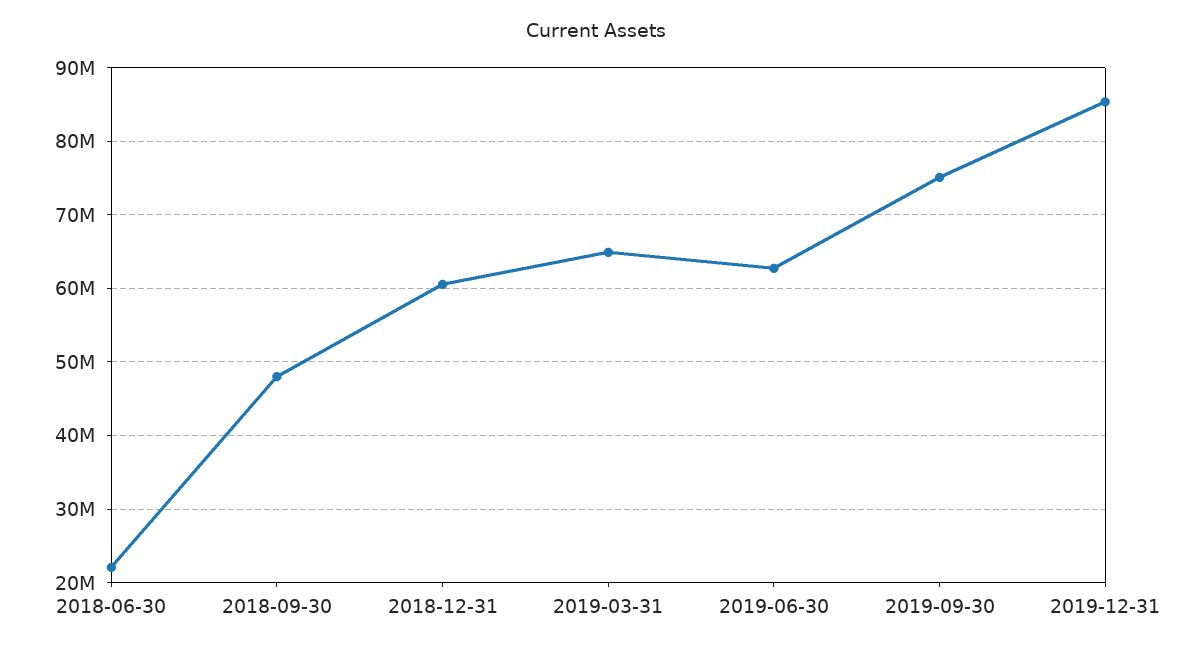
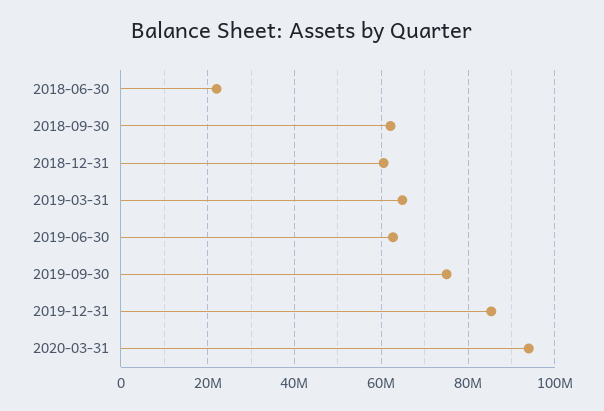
2018-09-30: 48000000 -> 62000000
2020-03-31: none -> 94000000

